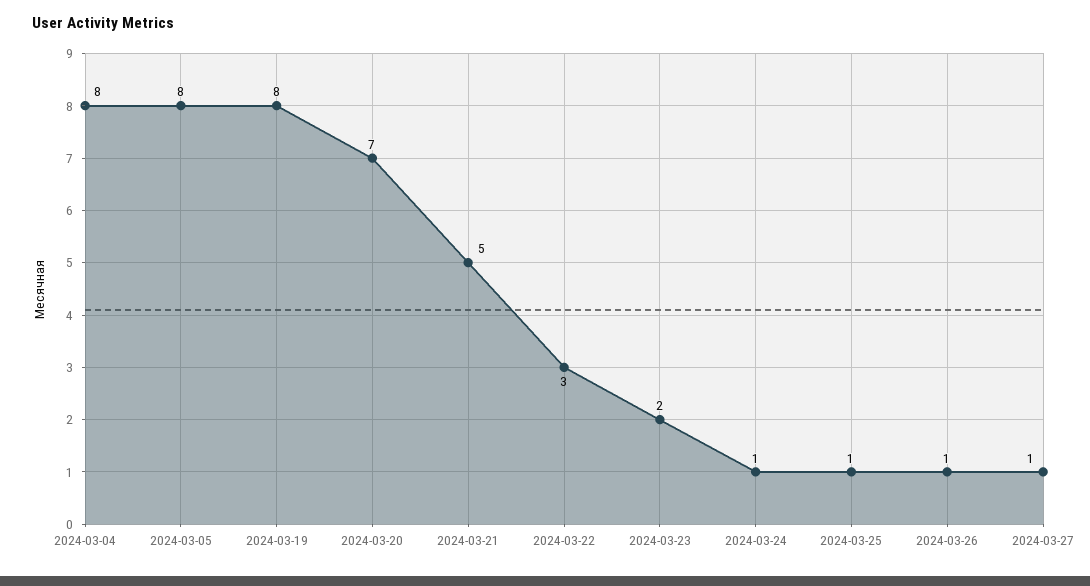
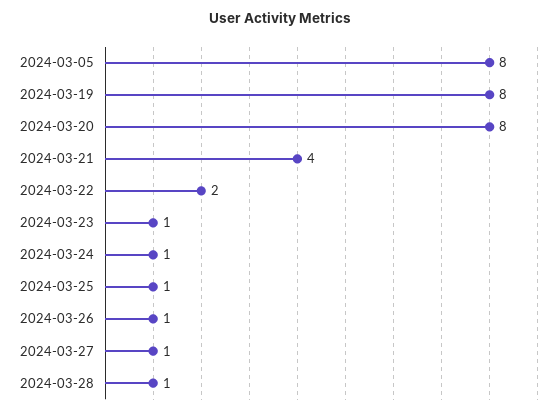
2024-03-04: 8 -> none
2024-03-20: 7 -> 8
2024-03-21: 5 -> 4
2024-03-22: 3 -> 2
2024-03-23: 2 -> 1
2024-03-28: none -> 1

